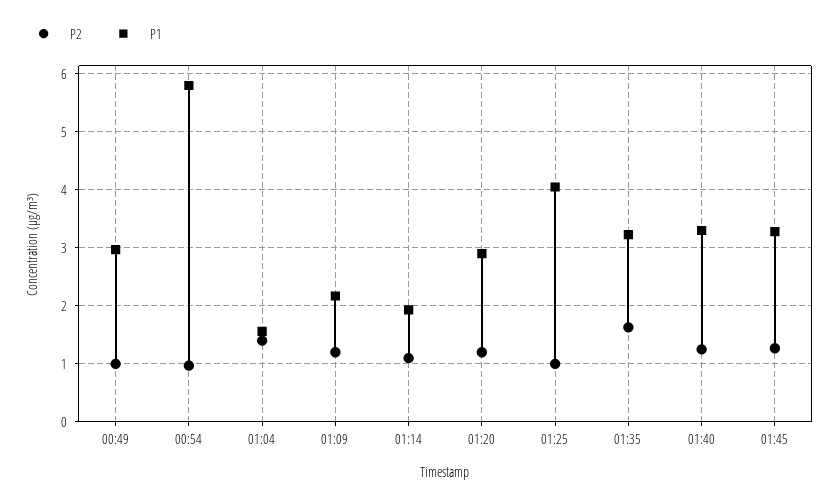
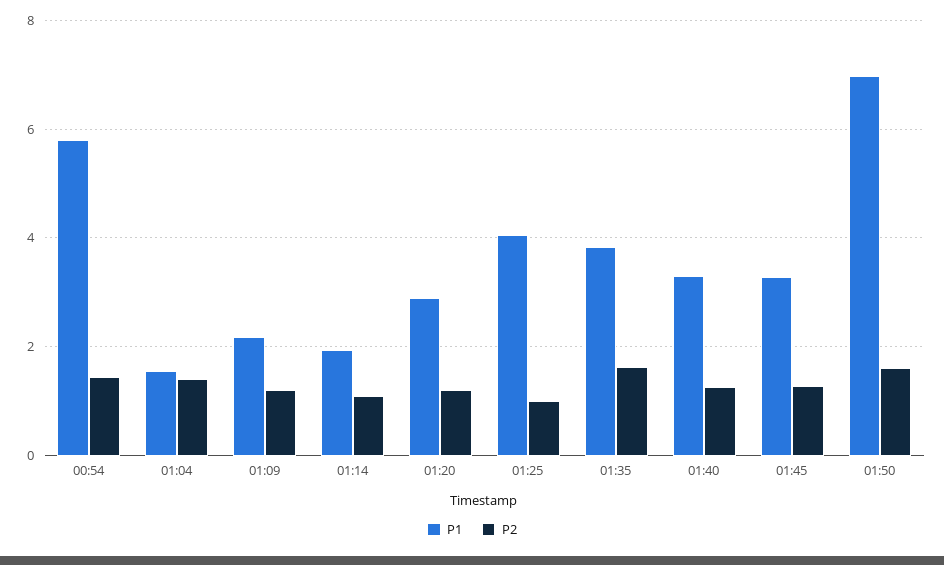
P2, 00:49: 1 -> none
P1, 00:49: 3 -> none
P2, 00:54: 1 -> 1.4
P1, 01:35: 3.2 -> 3.8
P1, 01:50: none -> 7
P2, 01:50: none -> 1.6

